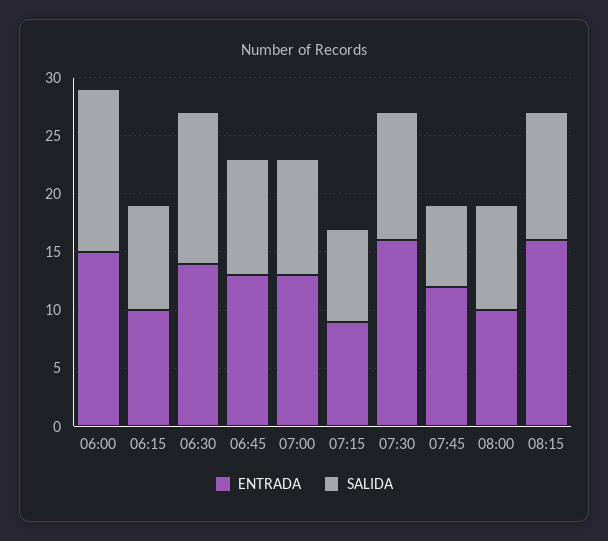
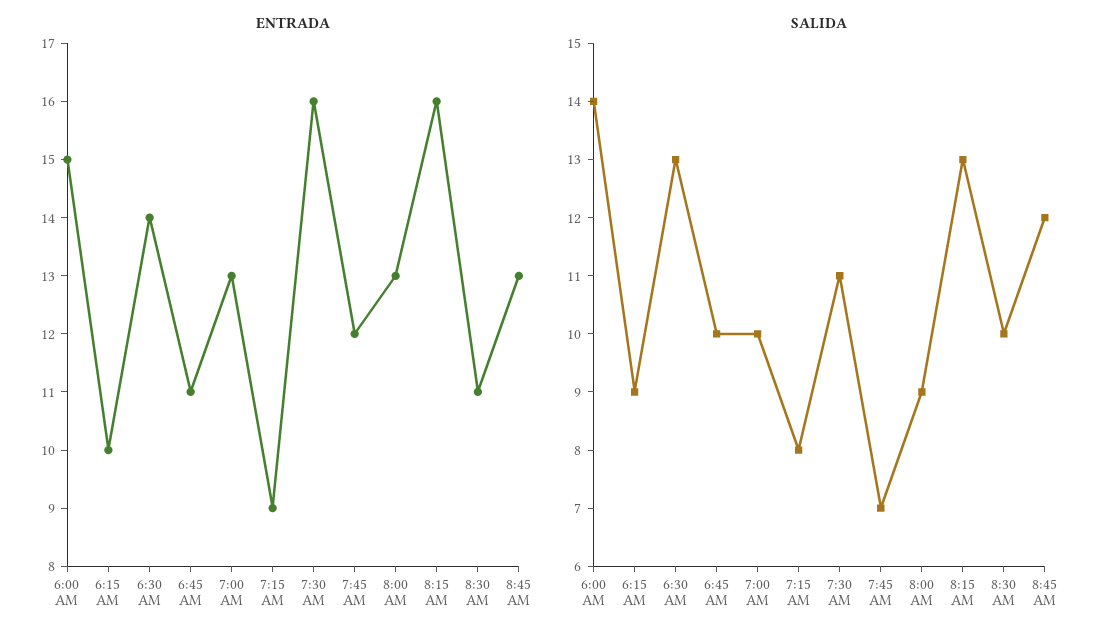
ENTRADA, 06:45: 13 -> 11
ENTRADA, 08:00: 10 -> 13
SALIDA, 08:15: 11 -> 13
ENTRADA, 8:30 AM: none -> 11
ENTRADA, 8:45 AM: none -> 13
SALIDA, 8:30 AM: none -> 10
SALIDA, 8:45 AM: none -> 12

